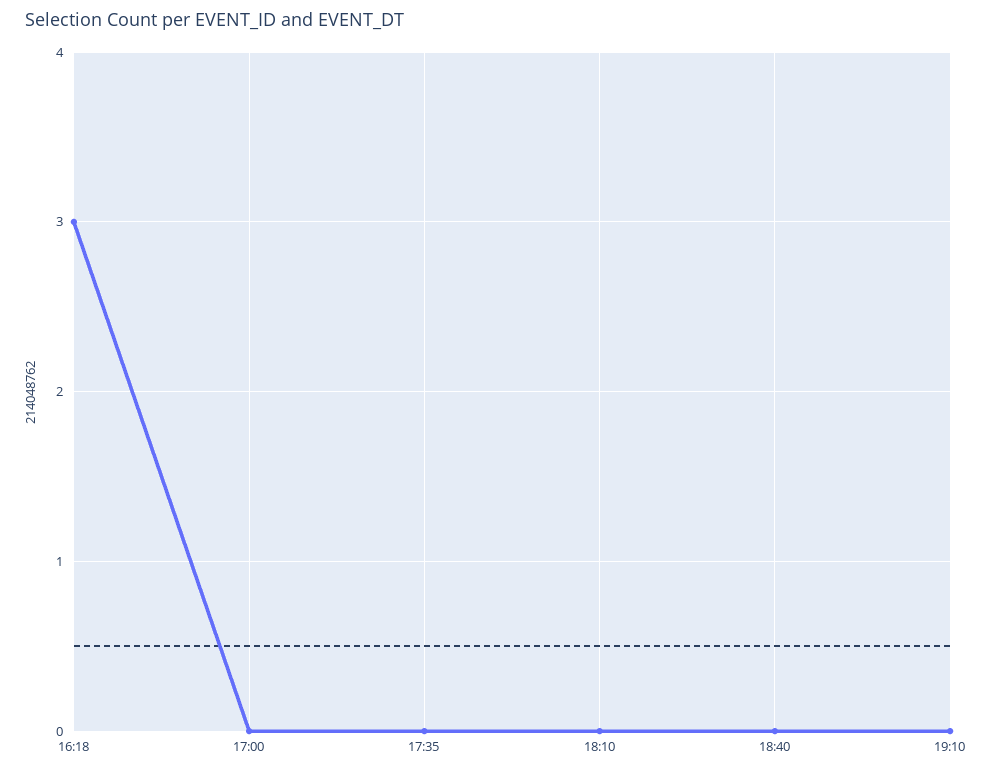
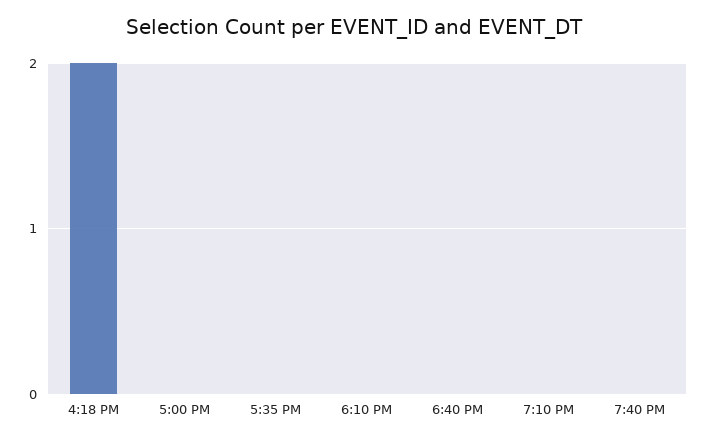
16:18: 3 -> 2
7:40 PM: none -> 0

